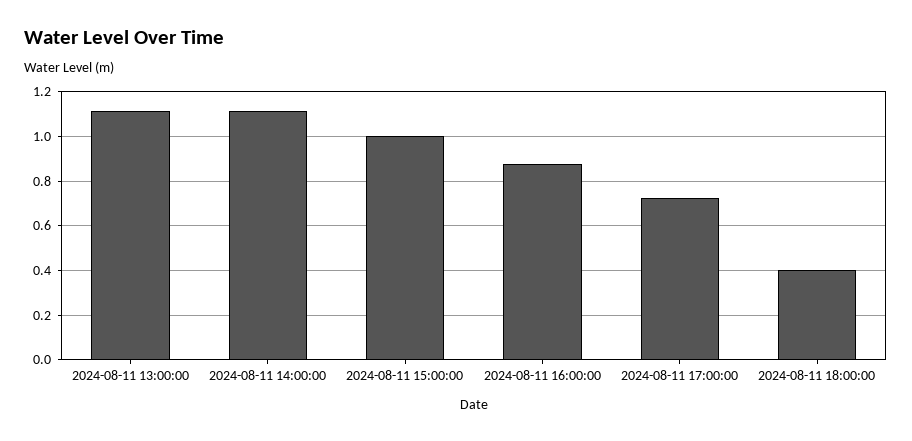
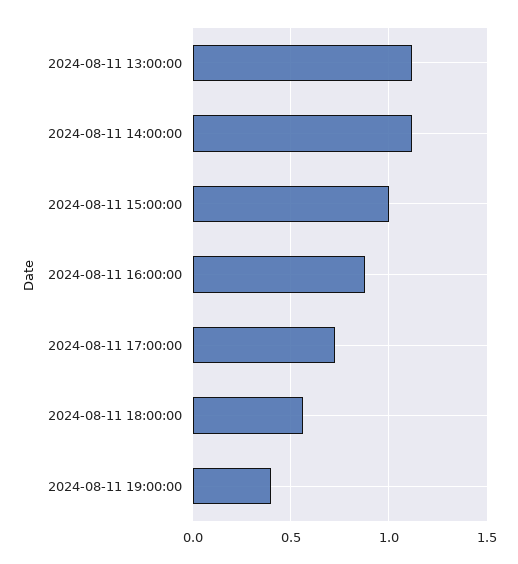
2024-08-11 18:00:00: 0.4 -> 0.55
2024-08-11 19:00:00: none -> 0.4

